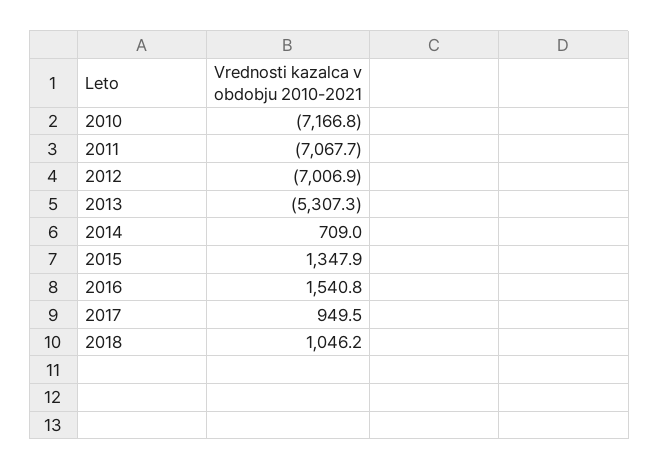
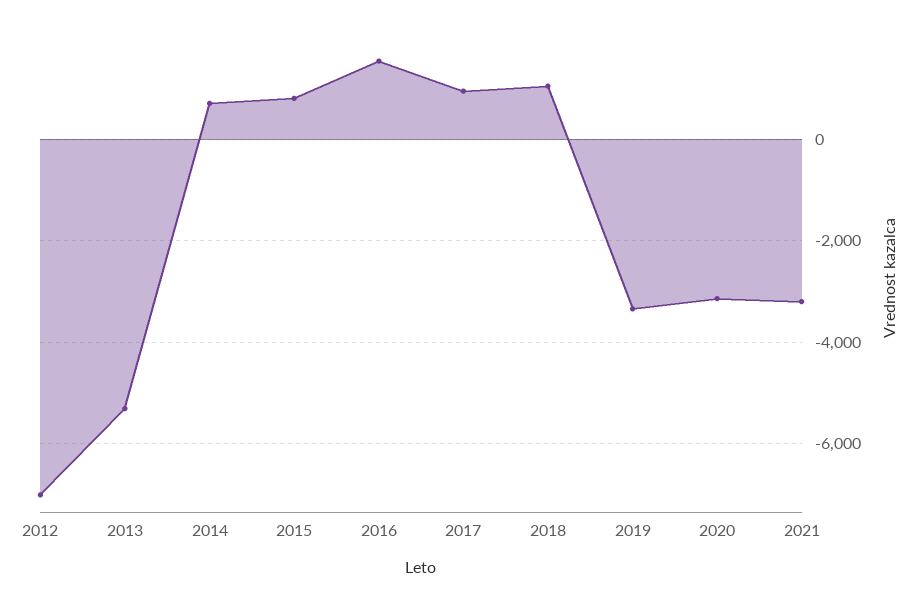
2010: -7166.8 -> none
2011: -7067.7 -> none
2015: 1347.9 -> 800
2019: none -> -3400
2020: none -> -3200
2021: none -> -3200

